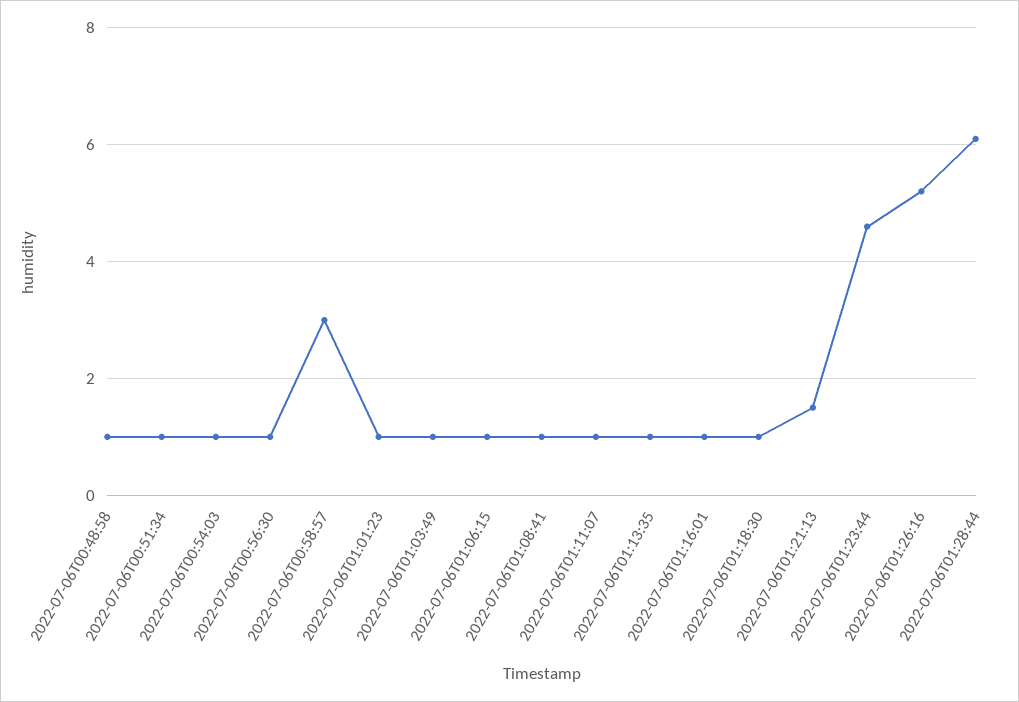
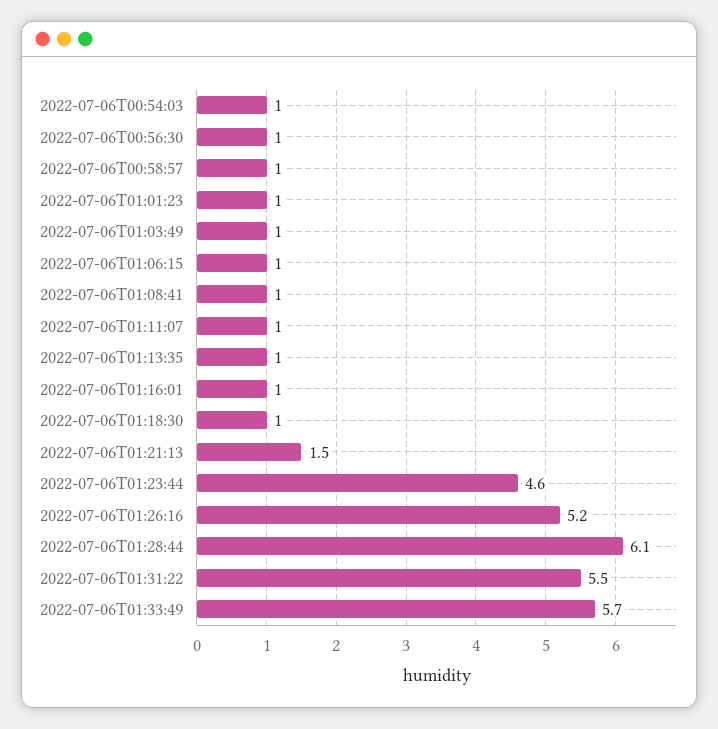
2022-07-06T00:48:58: 1 -> none
2022-07-06T00:51:34: 1 -> none
2022-07-06T00:58:57: 3 -> 1
2022-07-06T01:31:22: none -> 5.5
2022-07-06T01:33:49: none -> 5.7

